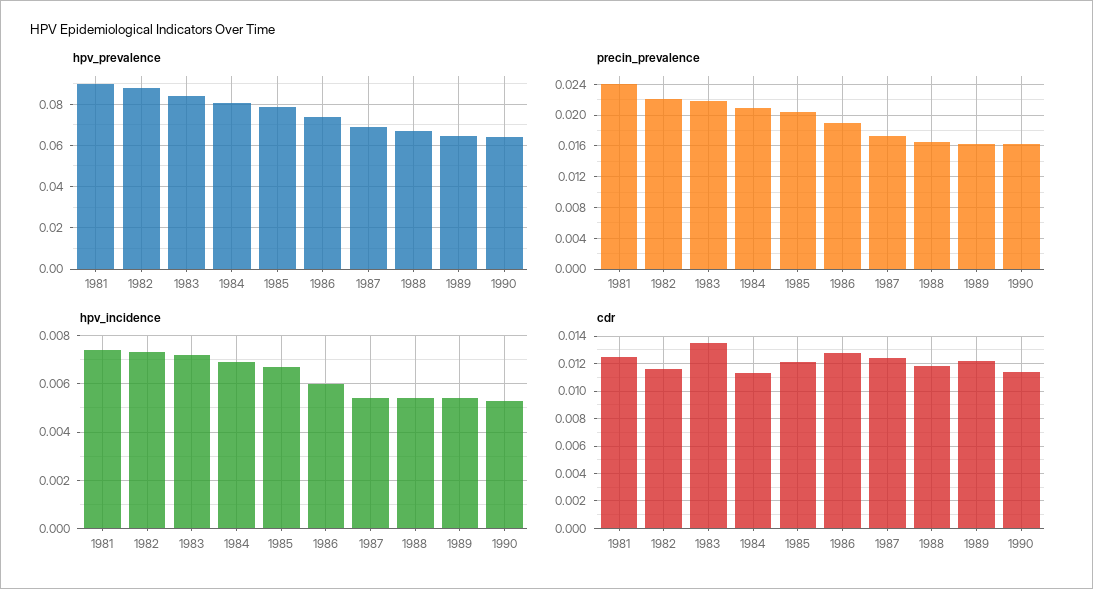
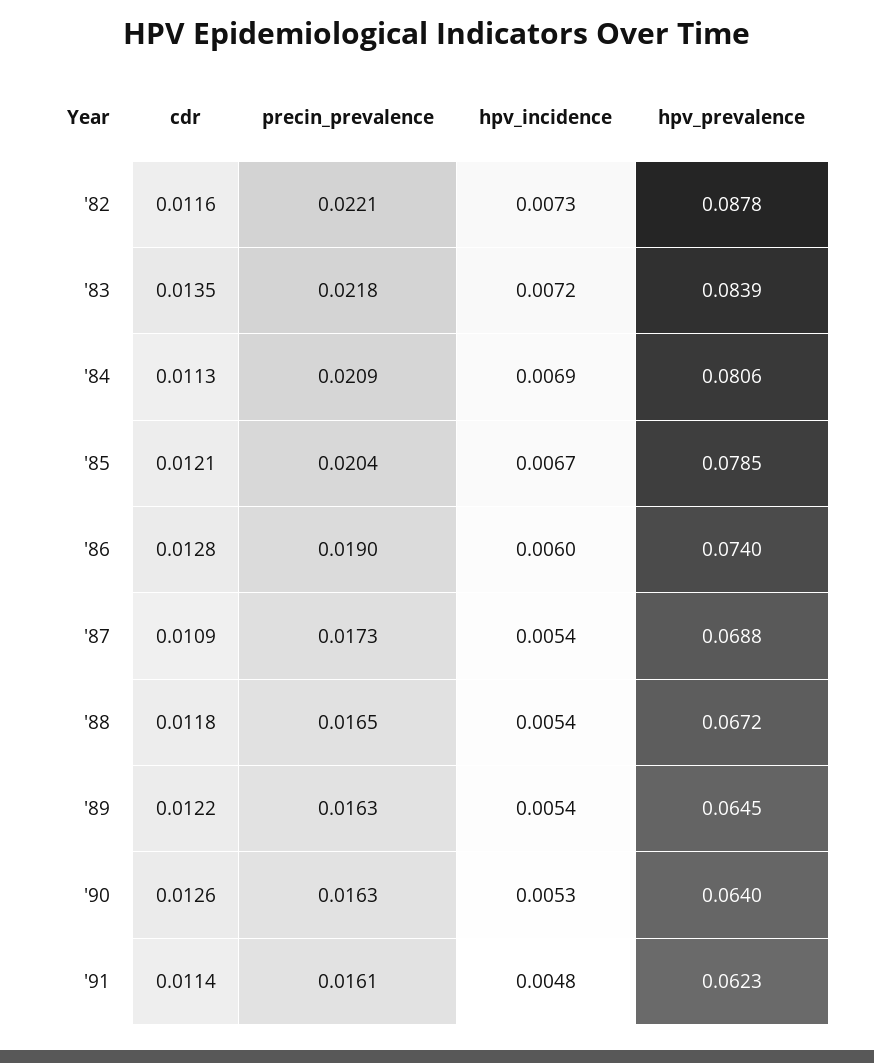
hpv_prevalence, 1981: 0.09 -> none
precin_prevalence, 1981: 0.024 -> none
hpv_incidence, 1981: 0.0075 -> none
cdr, 1981: 0.0125 -> none
cdr, 1987: 0.0125 -> 0.0109
cdr, 1990: 0.0115 -> 0.0126
cdr, '91: none -> 0.0114
precin_prevalence, '91: none -> 0.0161
hpv_incidence, '91: none -> 0.0048
hpv_prevalence, '91: none -> 0.0623

